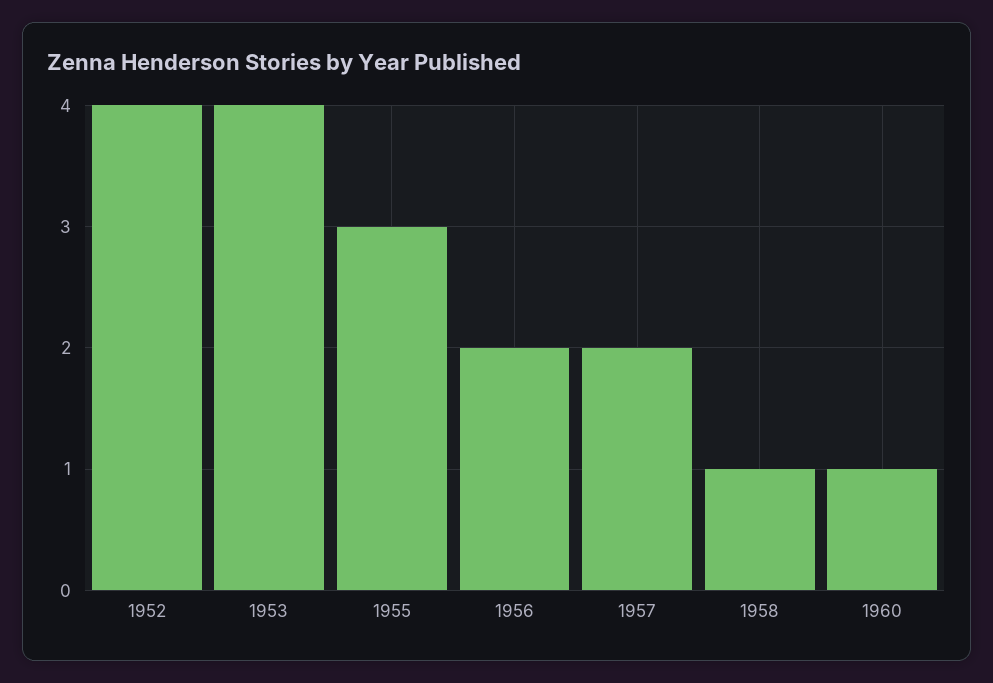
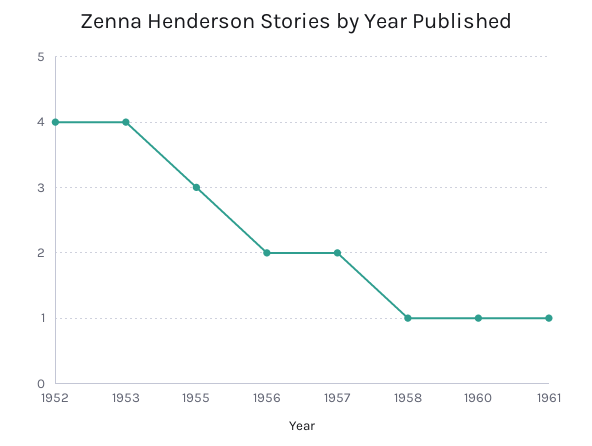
1961: none -> 1

